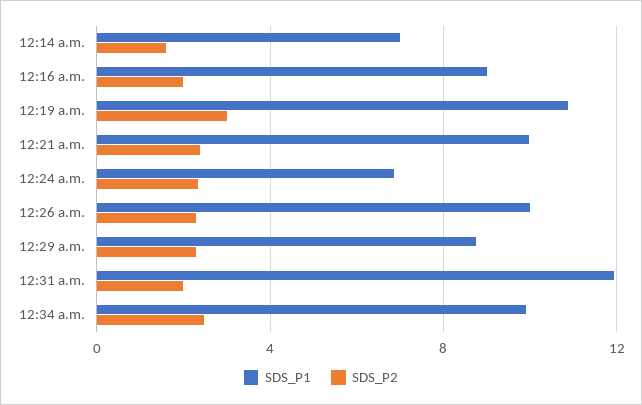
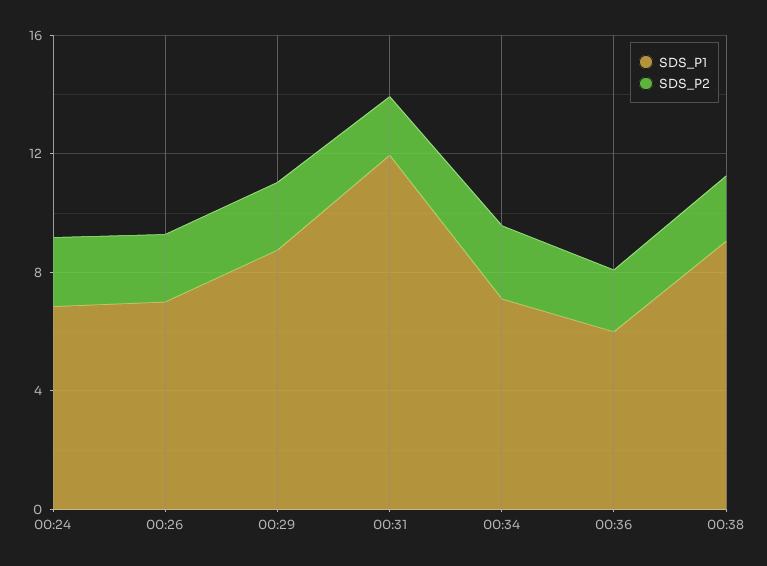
SDS_P1, 12:14 a.m.: 7 -> none
SDS_P2, 12:14 a.m.: 1.5 -> none
SDS_P1, 12:16 a.m.: 9 -> none
SDS_P2, 12:16 a.m.: 2 -> none
SDS_P1, 12:19 a.m.: 11 -> none
SDS_P2, 12:19 a.m.: 3 -> none
SDS_P1, 12:21 a.m.: 10 -> none
SDS_P2, 12:21 a.m.: 2.5 -> none
SDS_P1, 12:26 a.m.: 10 -> 7
SDS_P1, 12:34 a.m.: 10 -> 7
SDS_P1, 00:36: none -> 6
SDS_P2, 00:36: none -> 2
SDS_P1, 00:38: none -> 9
SDS_P2, 00:38: none -> 2

